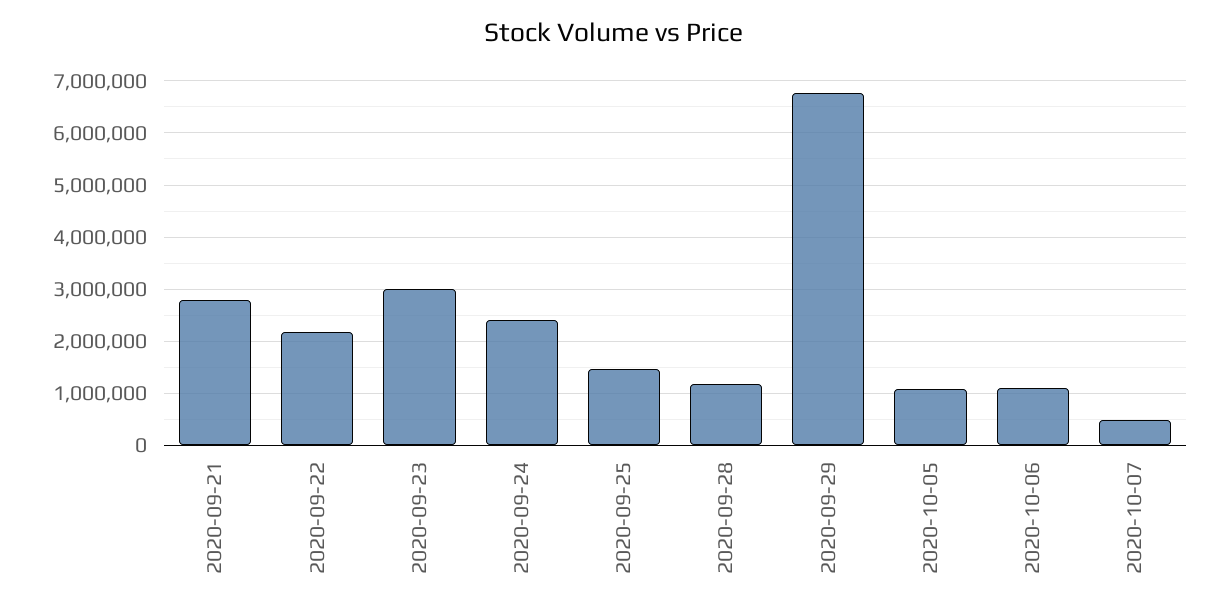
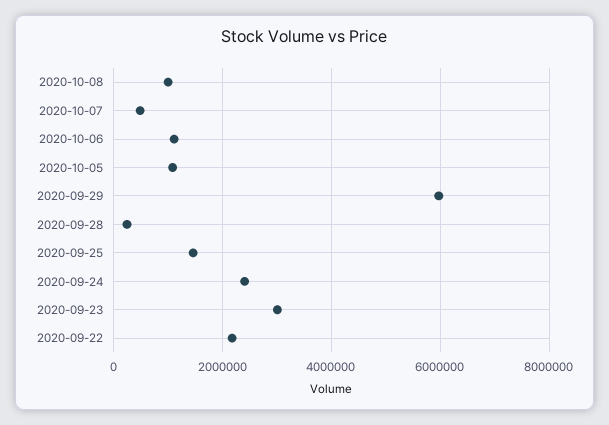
2020-09-21: 2800000 -> none
2020-09-28: 1200000 -> 200000
2020-09-29: 6800000 -> 6000000
2020-10-08: none -> 1000000

